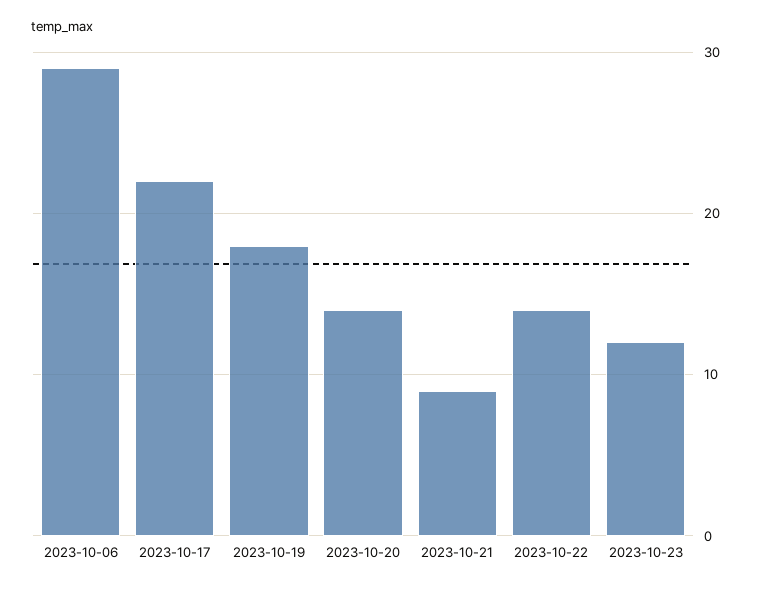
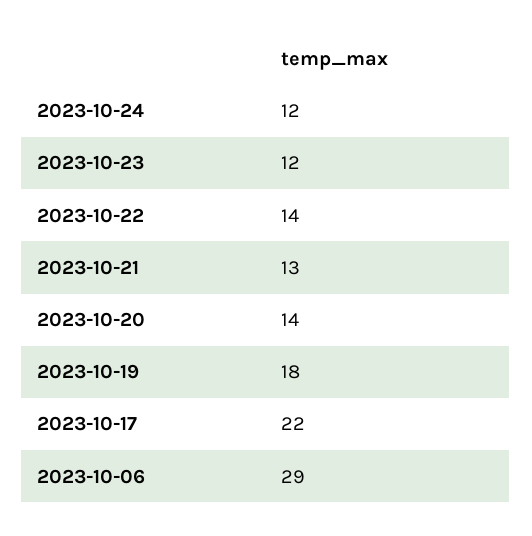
2023-10-21: 9 -> 13
2023-10-24: none -> 12

